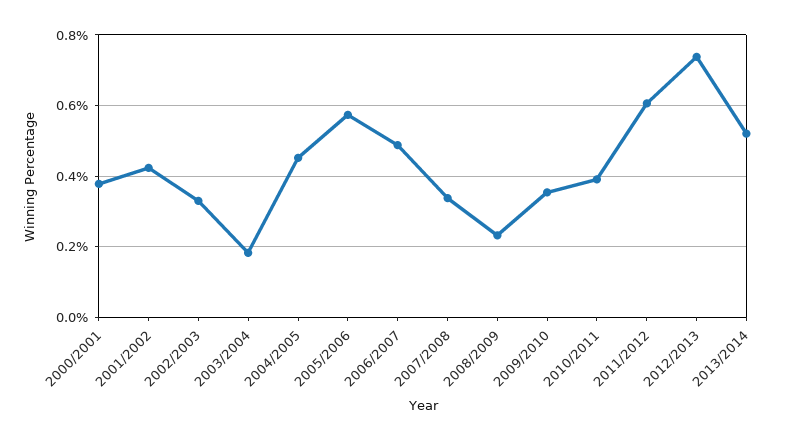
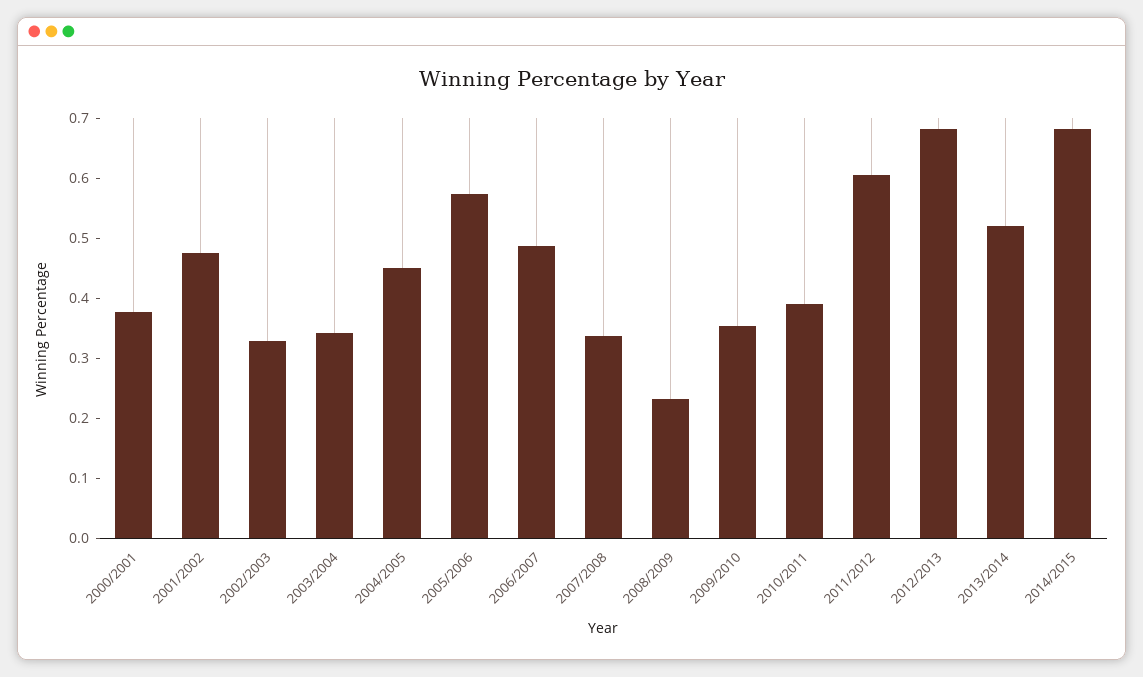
2001/2002: 0.42 -> 0.48
2003/2004: 0.18 -> 0.34
2012/2013: 0.74 -> 0.68
2014/2015: none -> 0.68

